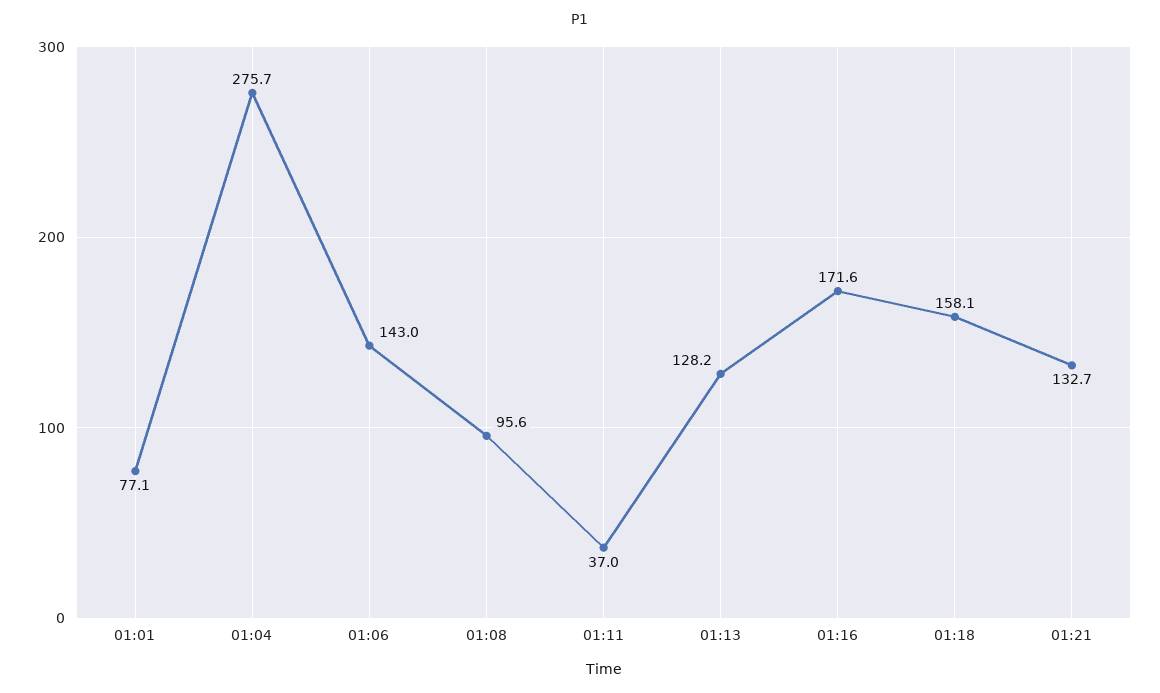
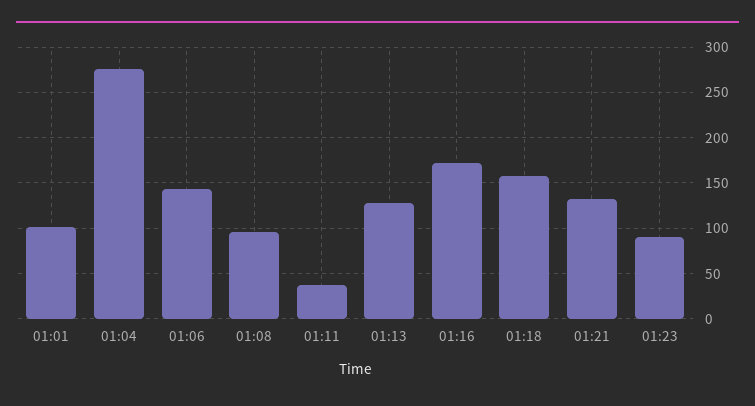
01:01: 77.1 -> 100
01:23: none -> 90

